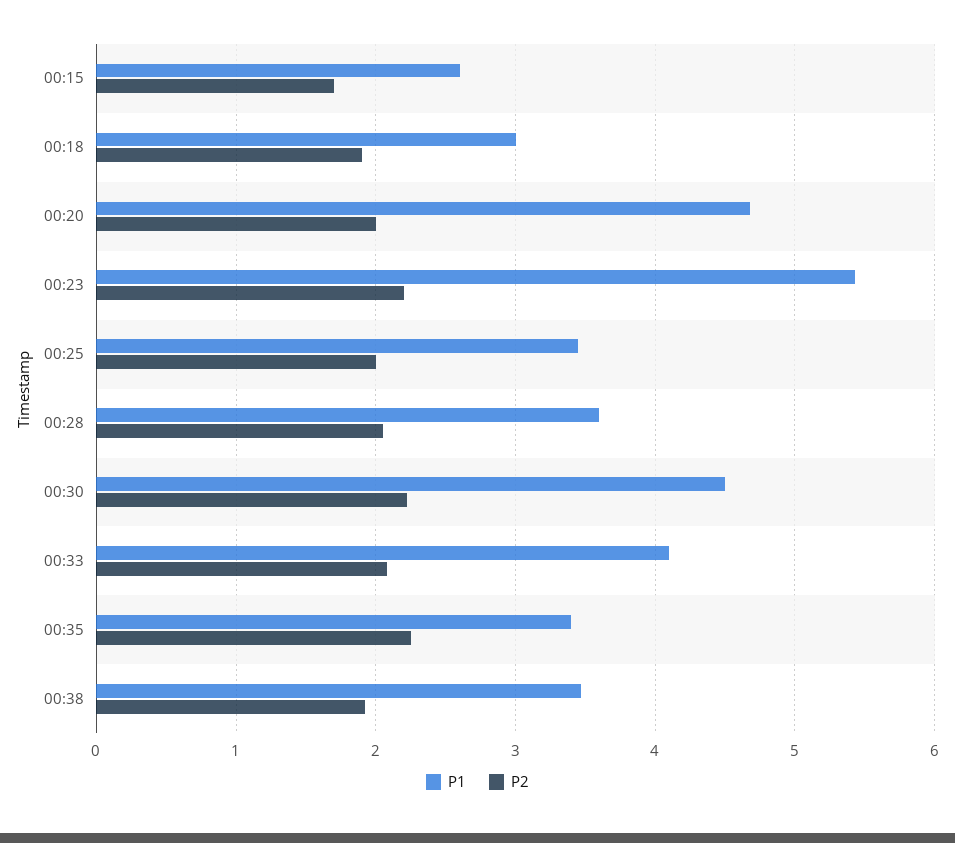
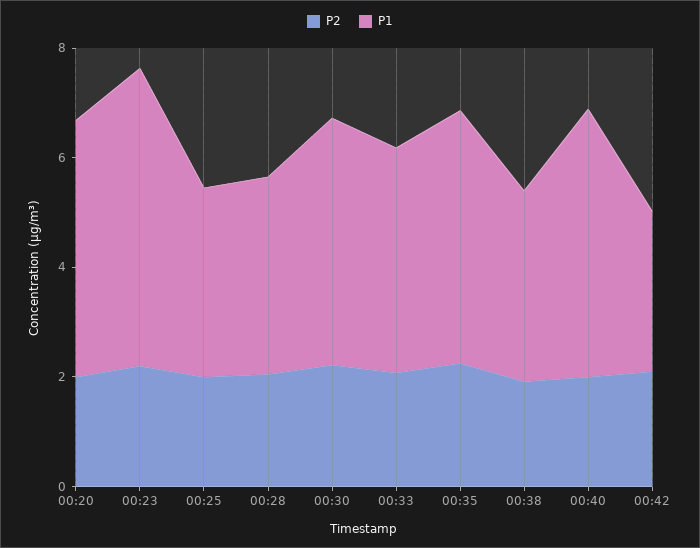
P1, 00:15: 2.6 -> none
P2, 00:15: 1.7 -> none
P1, 00:18: 3 -> none
P2, 00:18: 1.9 -> none
P1, 00:35: 3.4 -> 4.5
P2, 00:40: none -> 2
P1, 00:40: none -> 5
P2, 00:42: none -> 2
P1, 00:42: none -> 3

